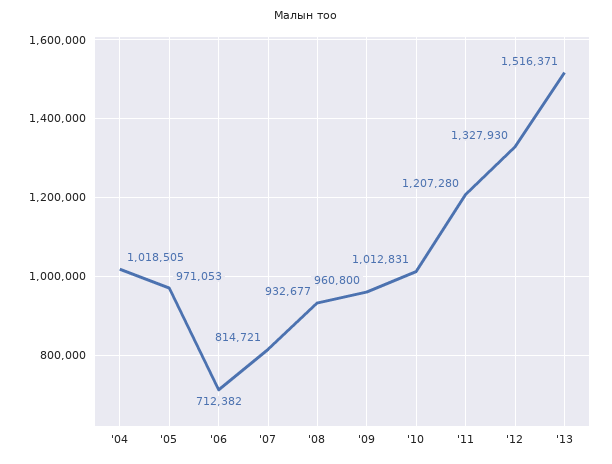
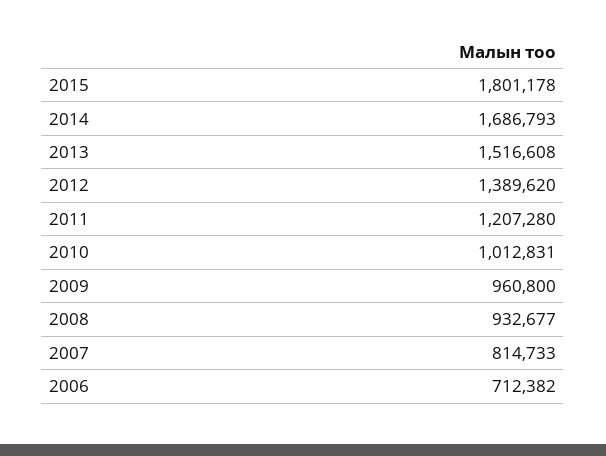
'04: 1018505 -> none
'05: 971053 -> none
'07: 814721 -> 814733
'12: 1327930 -> 1389620
'13: 1516371 -> 1516608
2015: none -> 1801178
2014: none -> 1686793

